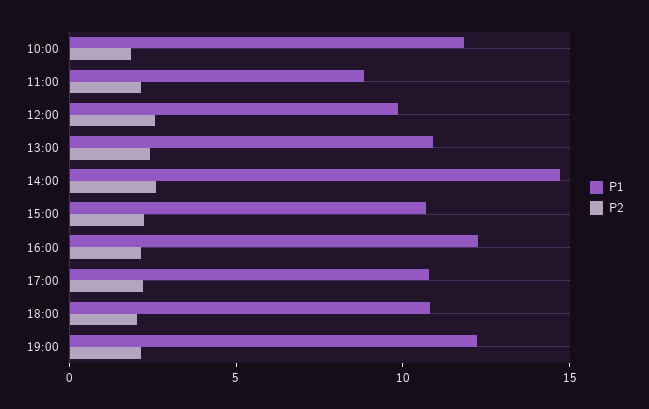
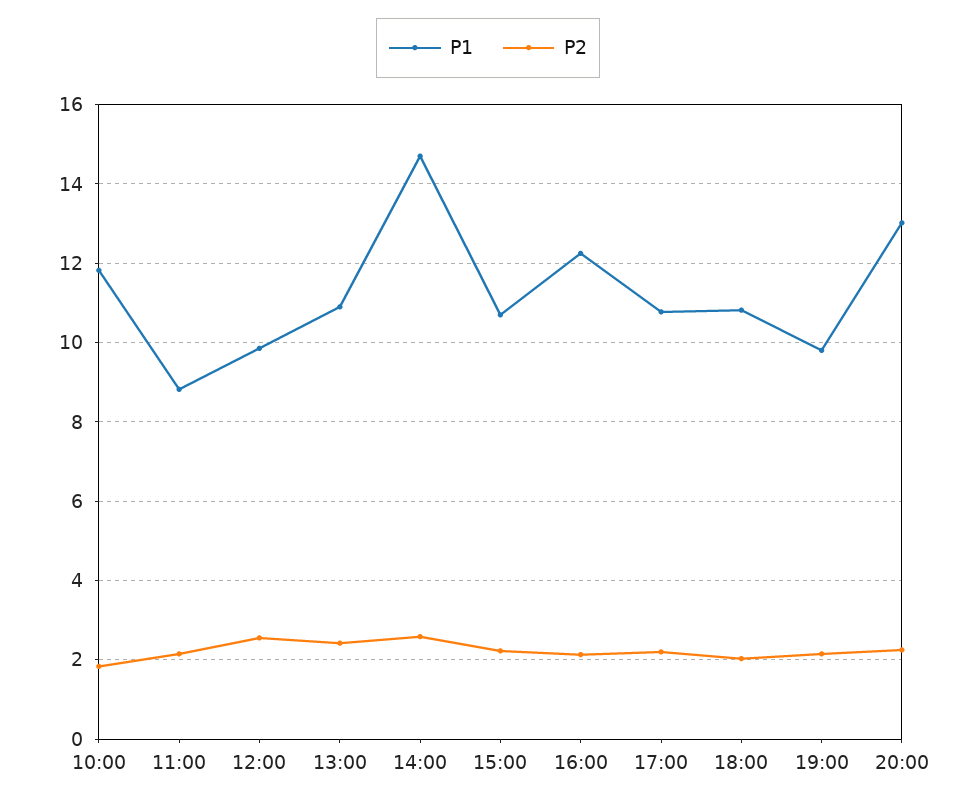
P1, 19:00: 12 -> 9.8
P1, 20:00: none -> 13
P2, 20:00: none -> 2.2

